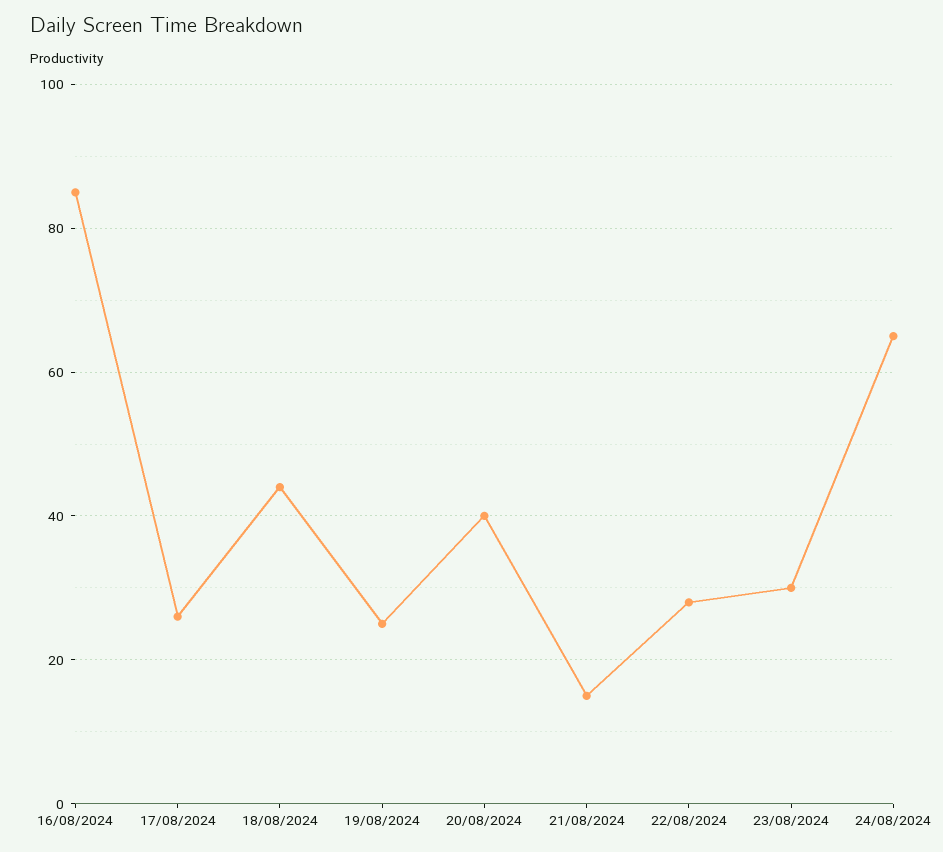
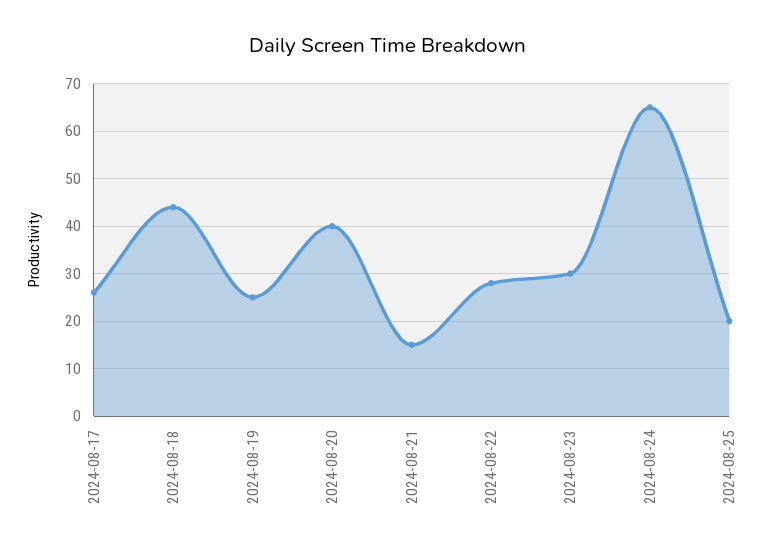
16/08/2024: 85 -> none
2024-08-25: none -> 20

